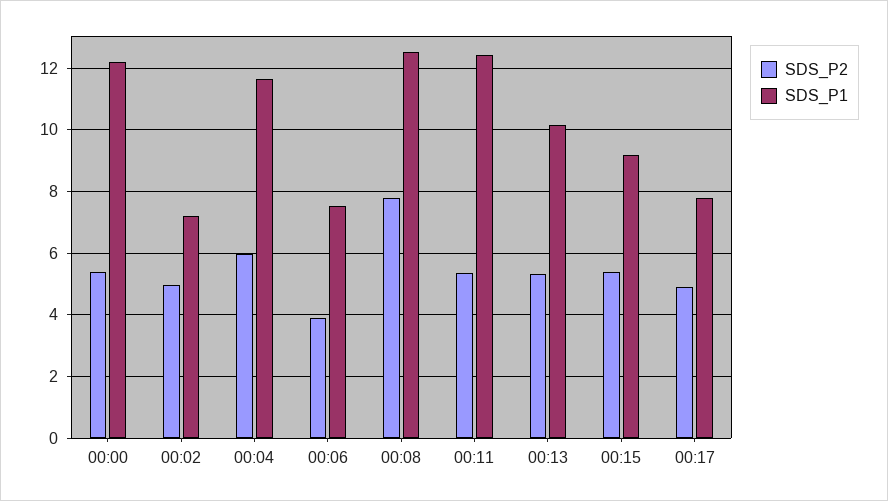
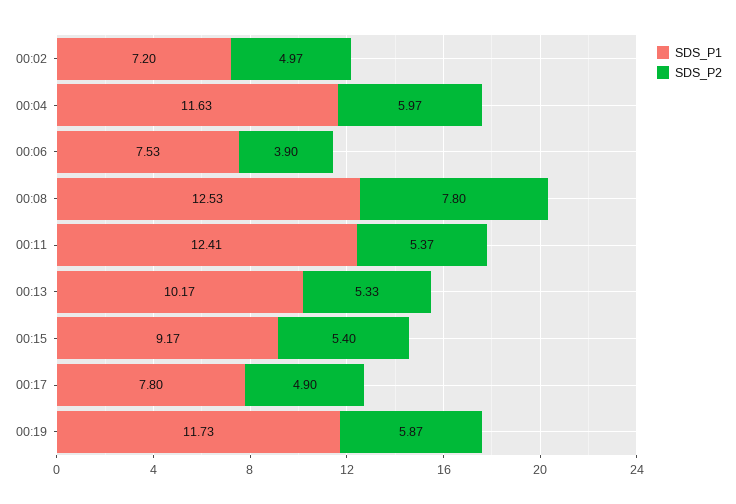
SDS_P2, 00:00: 5.4 -> none
SDS_P1, 00:00: 12.2 -> none
SDS_P1, 00:19: none -> 11.73
SDS_P2, 00:19: none -> 5.87

